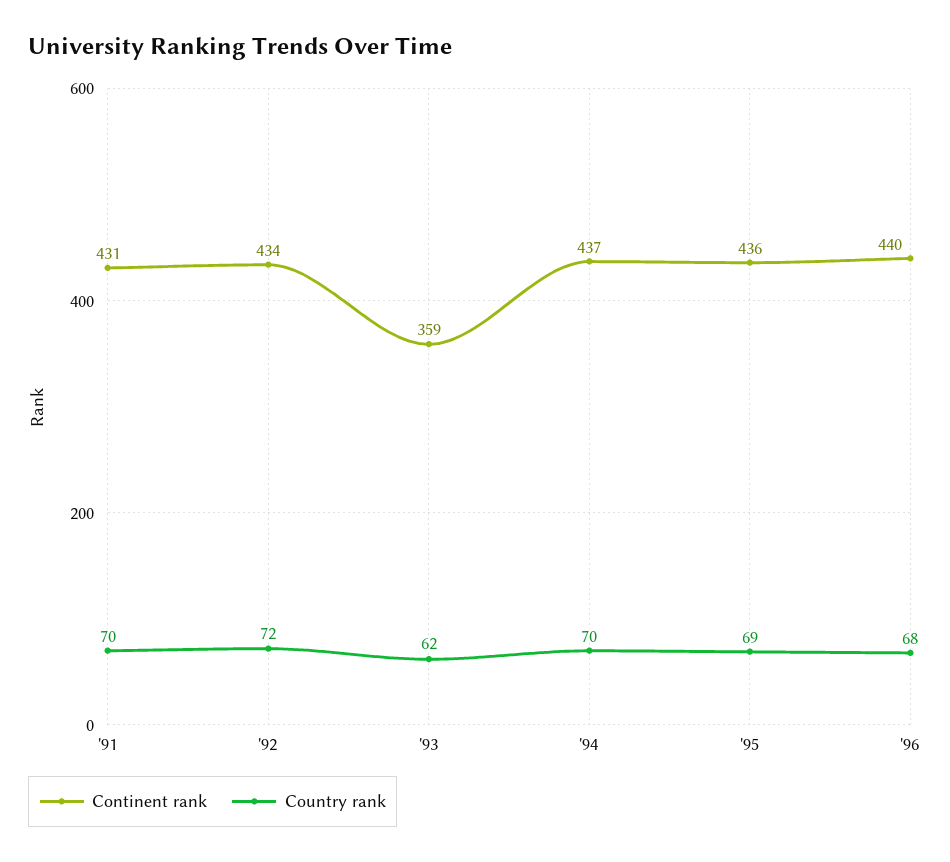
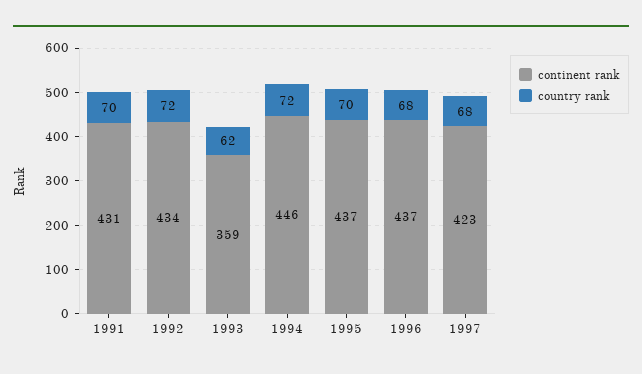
Continent rank, '94: 437 -> 446
Country rank, '94: 70 -> 72
Continent rank, '95: 436 -> 437
Country rank, '95: 69 -> 70
Continent rank, '96: 440 -> 437
Continent rank, 1997: none -> 423
Country rank, 1997: none -> 68

